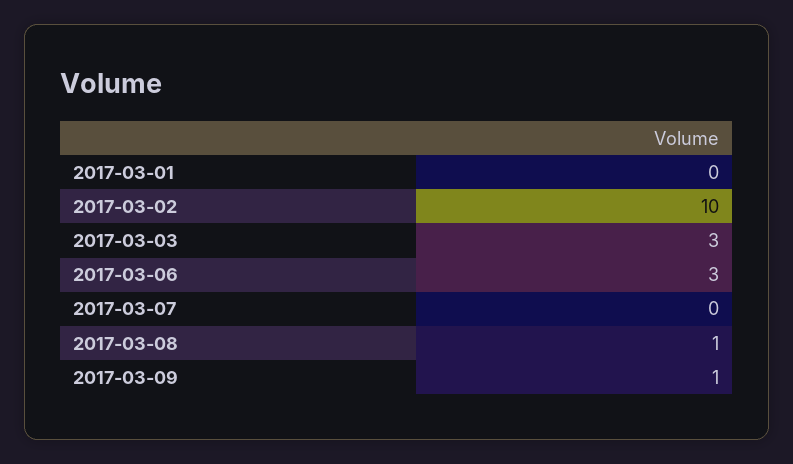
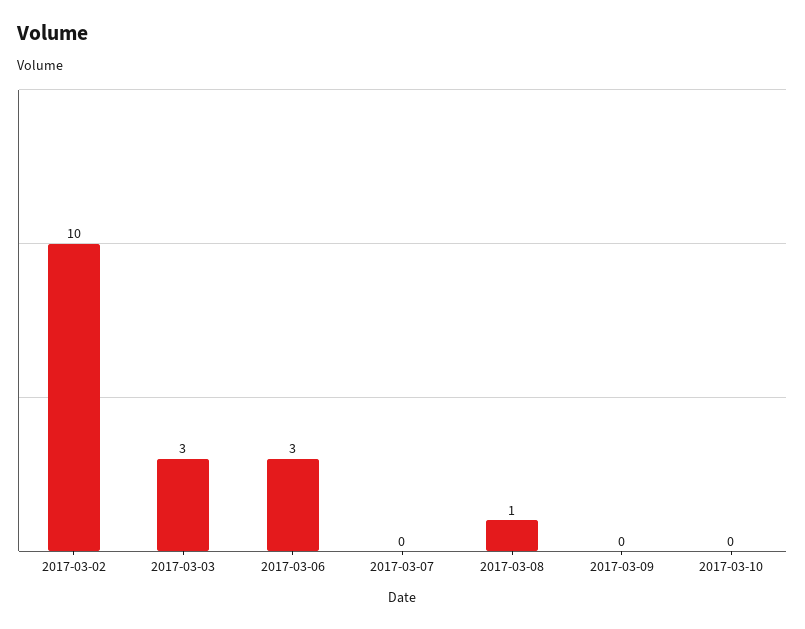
2017-03-01: 0 -> none
2017-03-09: 1 -> 0
2017-03-10: none -> 0

